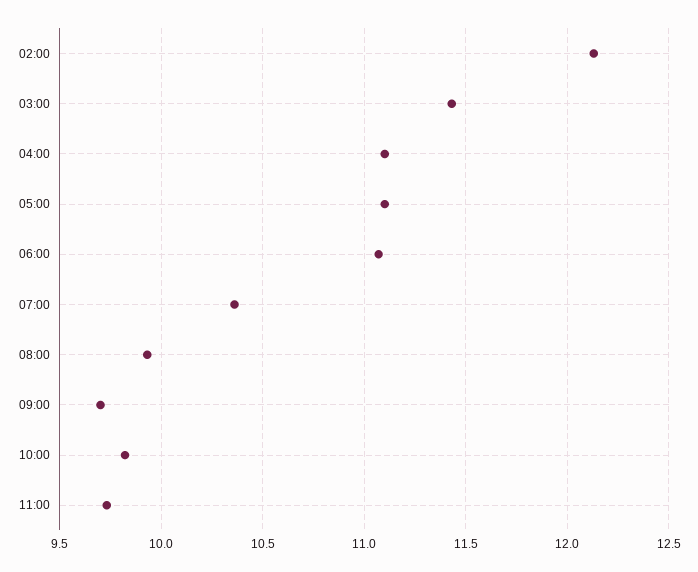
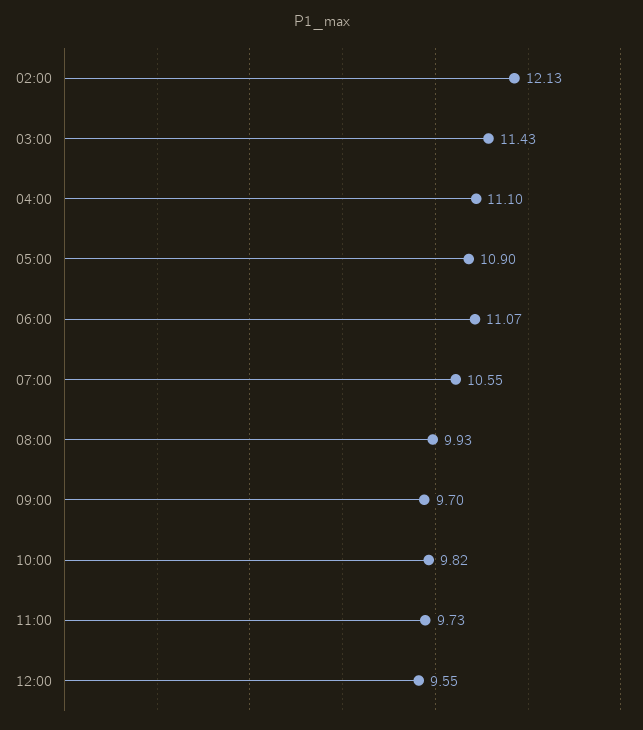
05:00: 11.1 -> 10.9
07:00: 10.35 -> 10.55
12:00: none -> 9.55

